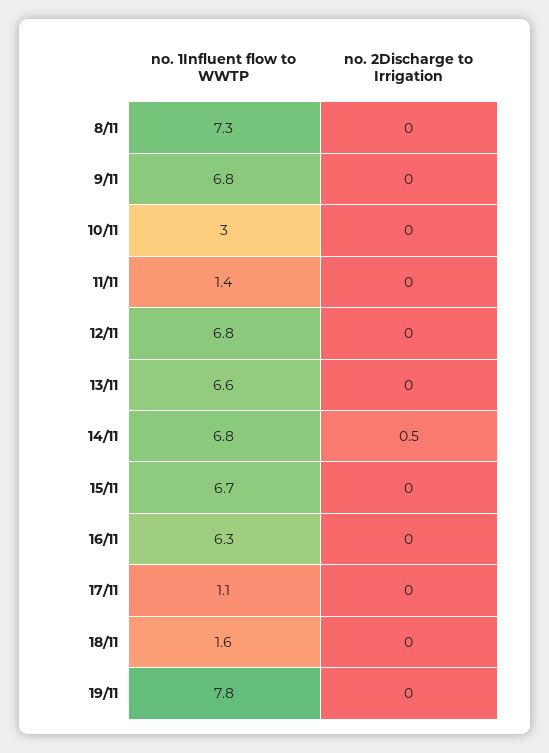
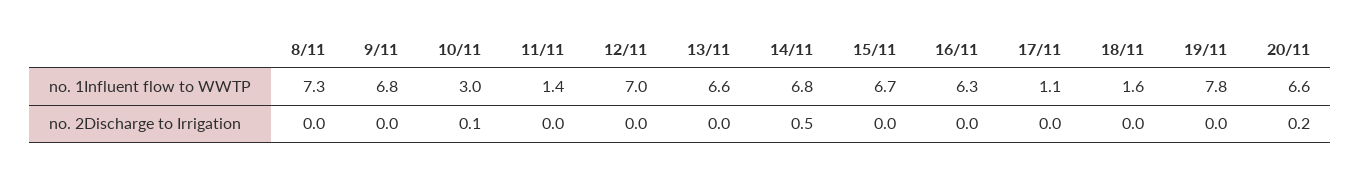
no. 2Discharge to Irrigation, 10/11: 0 -> 0.1
no. 1Influent flow to WWTP, 12/11: 6.8 -> 7
no. 1Influent flow to WWTP, 20/11: none -> 6.6
no. 2Discharge to Irrigation, 20/11: none -> 0.2

